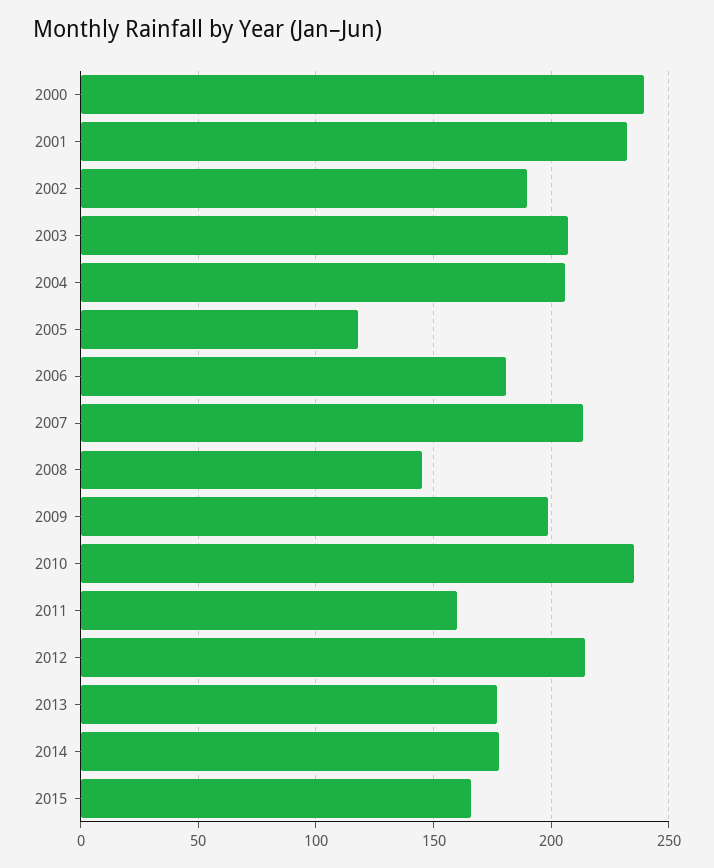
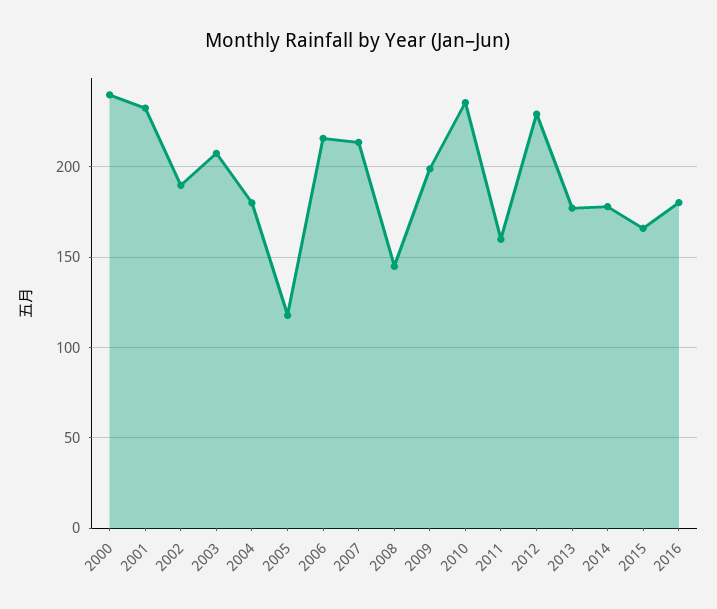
2004: 205 -> 180
2006: 180 -> 215
2012: 215 -> 230
2016: none -> 180

